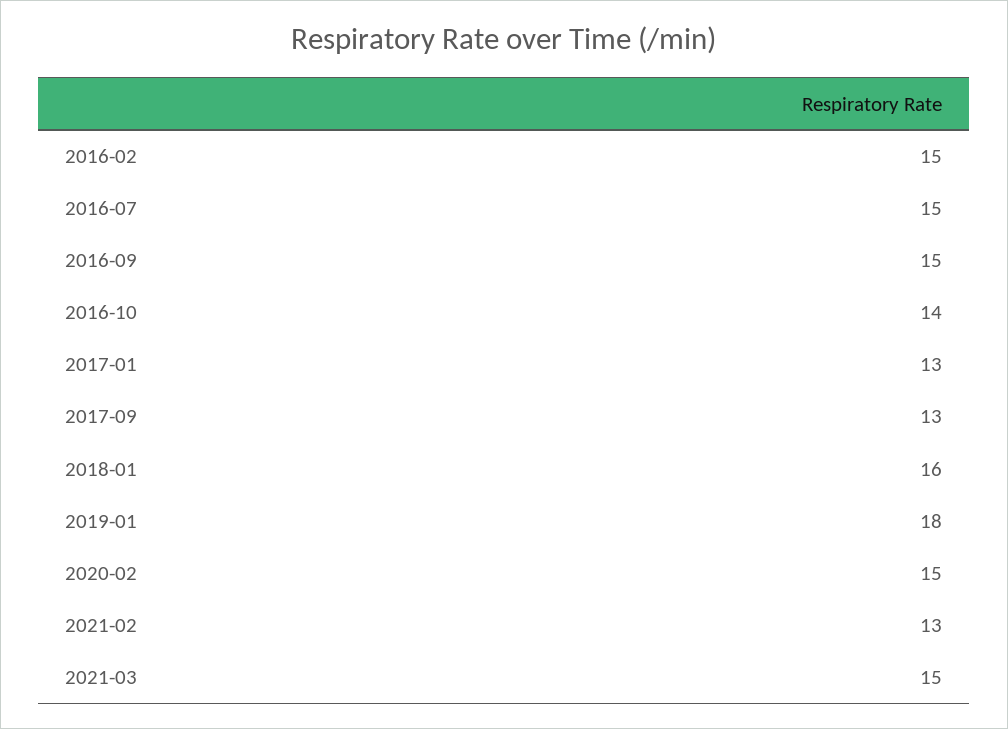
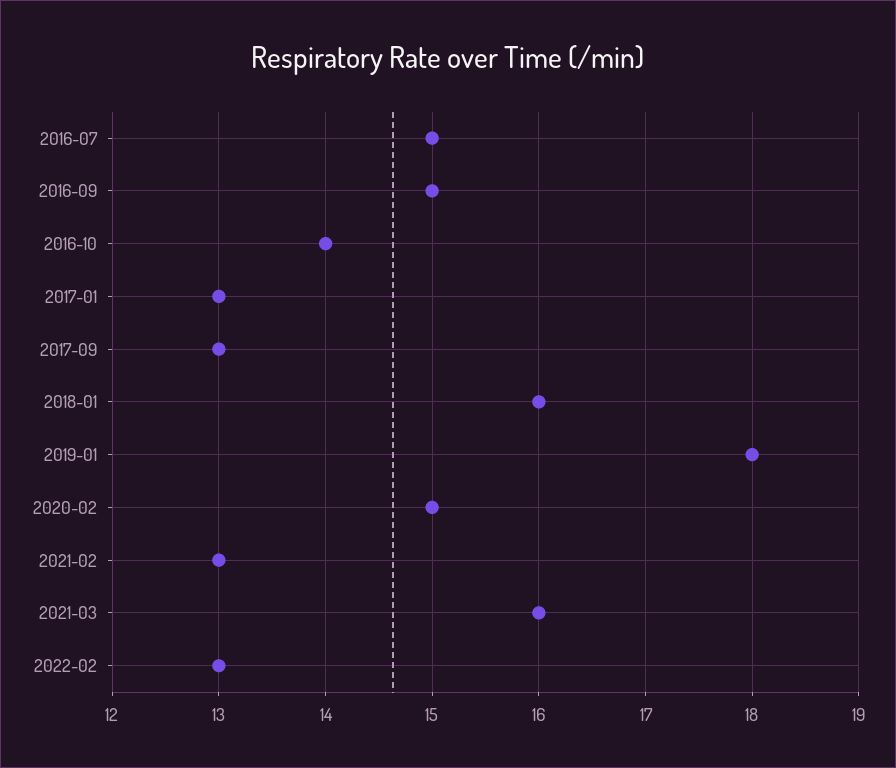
2016-02: 15 -> none
2021-03: 15 -> 16
2022-02: none -> 13

